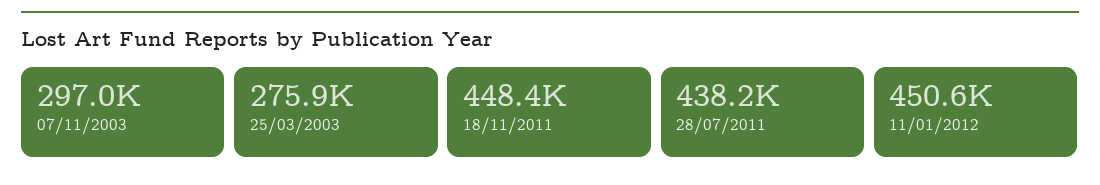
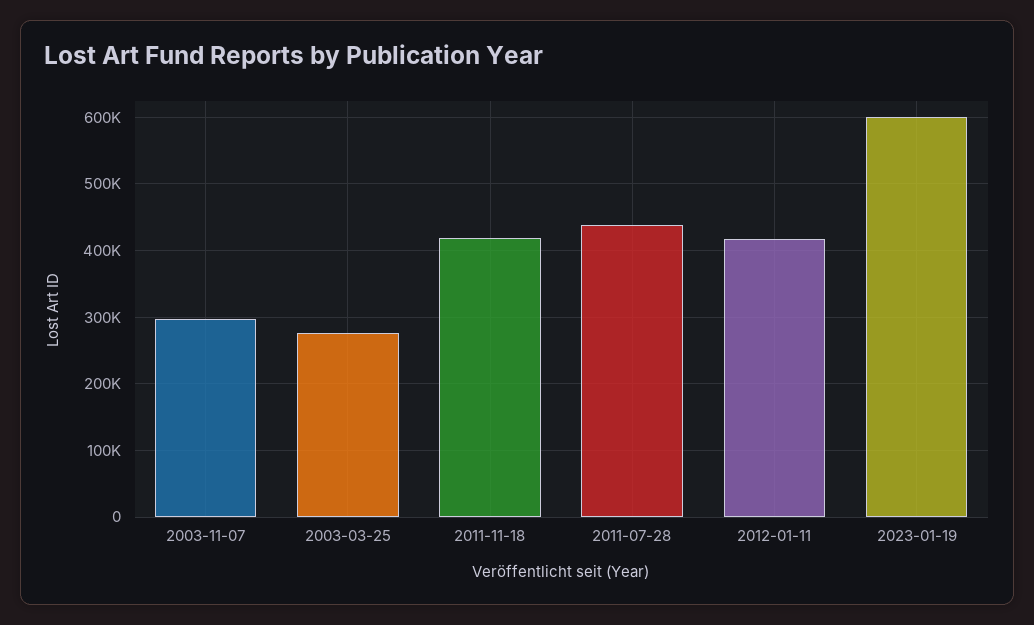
18/11/2011: 448400 -> 420000
11/01/2012: 450600 -> 420000
2023-01-19: none -> 600000

